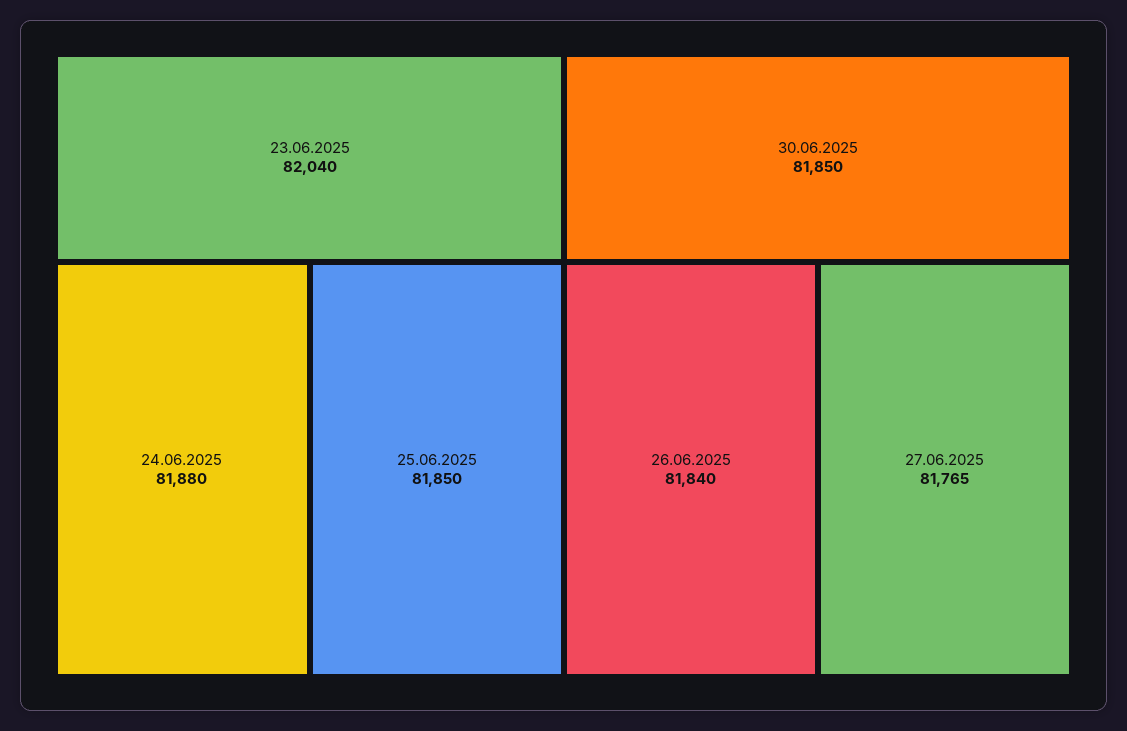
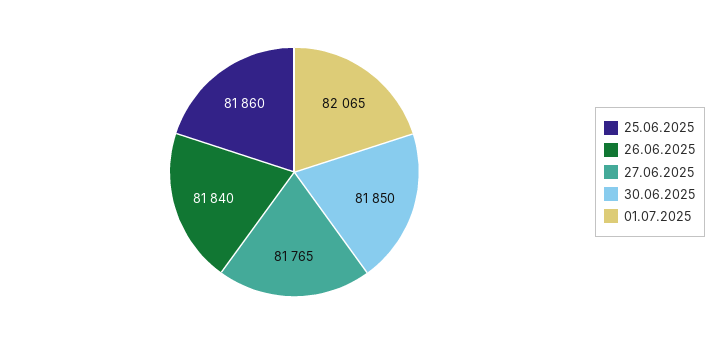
23.06.2025: 82040 -> none
24.06.2025: 81880 -> none
25.06.2025: 81850 -> 81860
01.07.2025: none -> 82065

